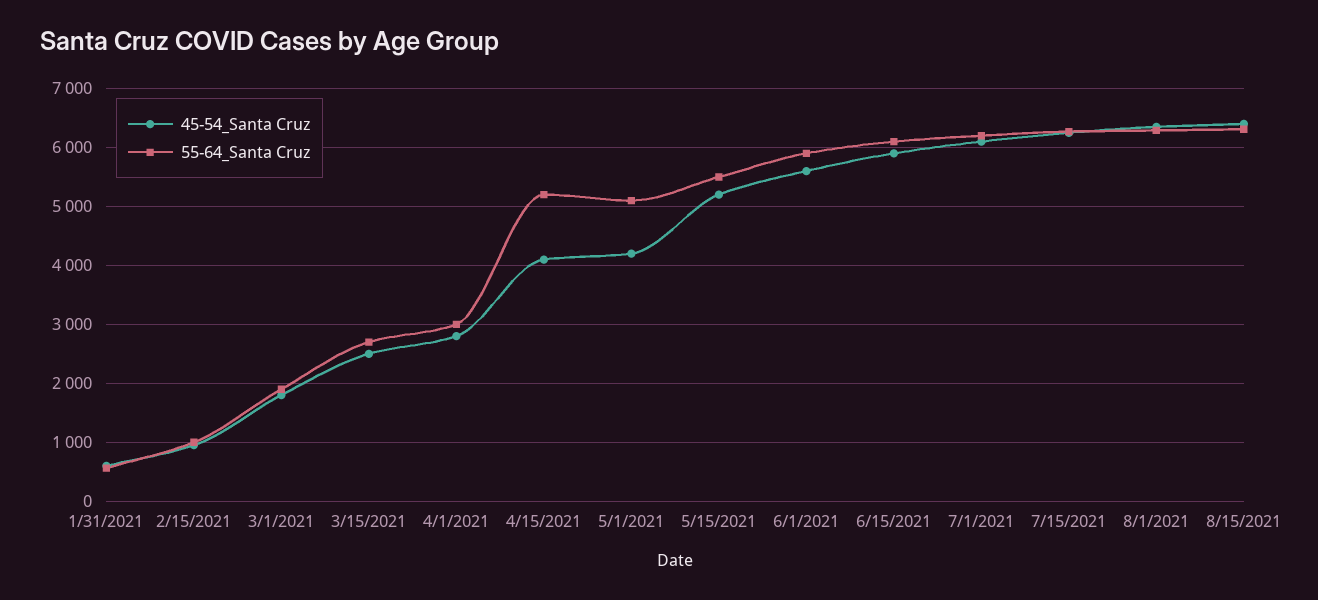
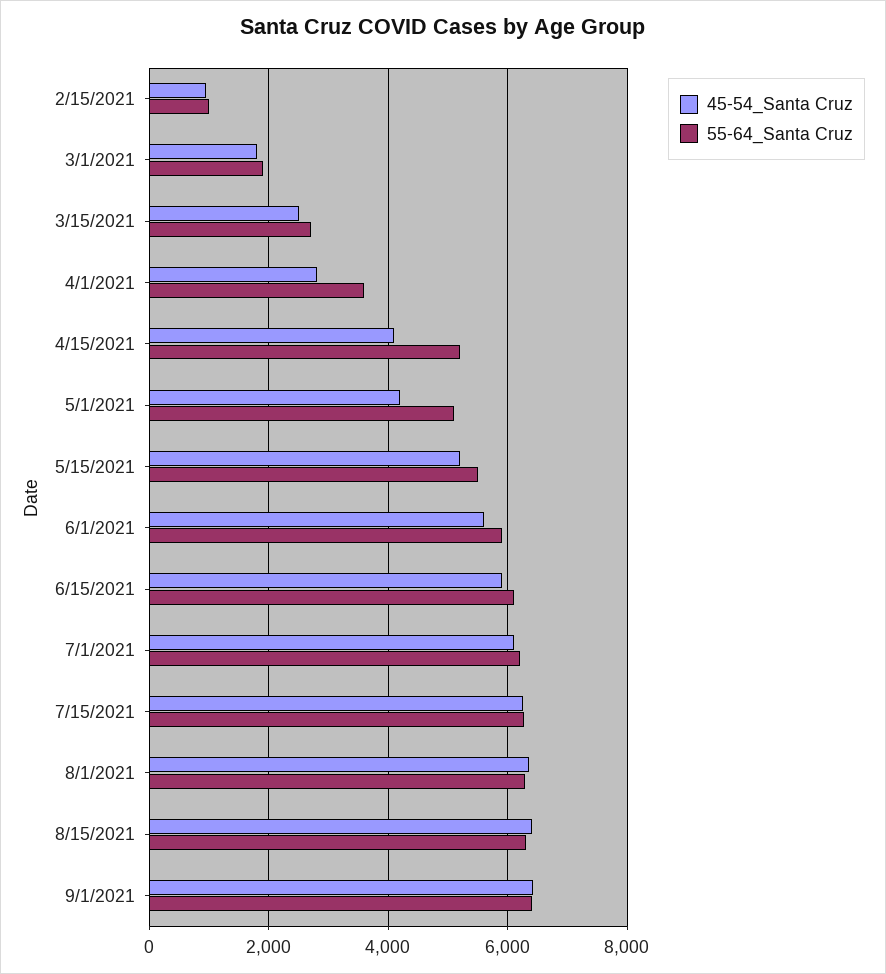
45-54_Santa Cruz, 1/31/2021: 600 -> none
55-64_Santa Cruz, 1/31/2021: 600 -> none
55-64_Santa Cruz, 4/1/2021: 3000 -> 3600
45-54_Santa Cruz, 9/1/2021: none -> 6400
55-64_Santa Cruz, 9/1/2021: none -> 6400

